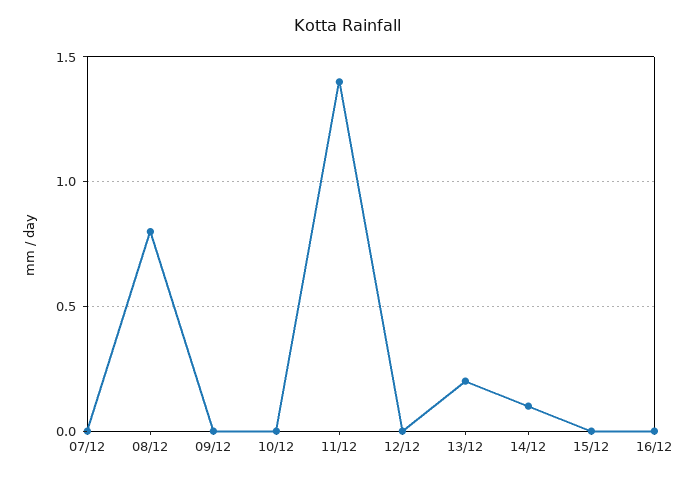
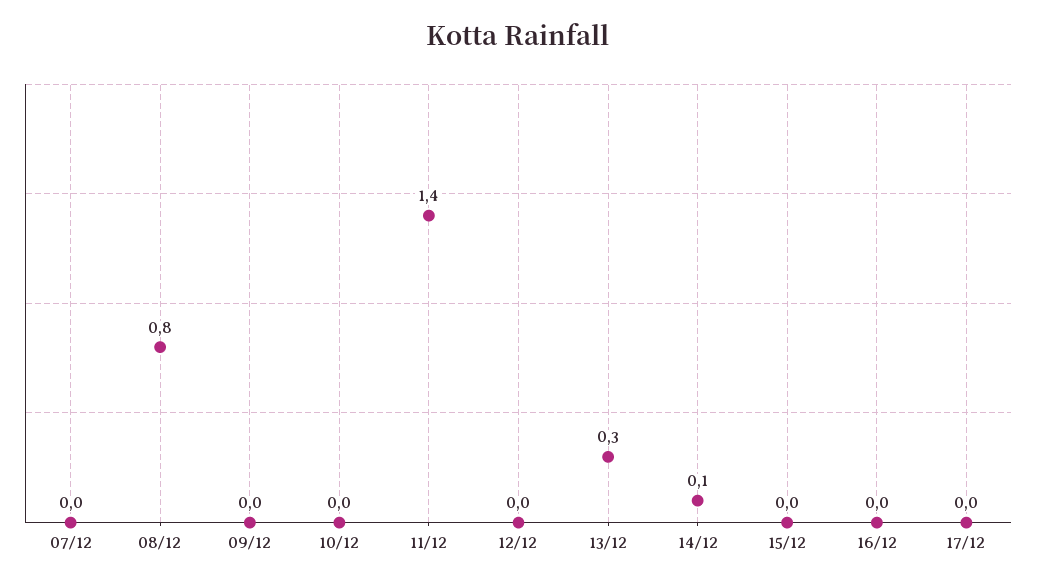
13/12: 0.2 -> 0.3
17/12: none -> 0

